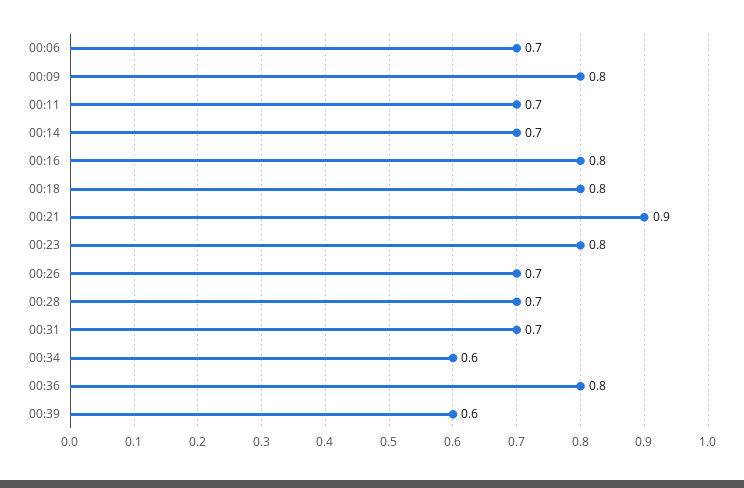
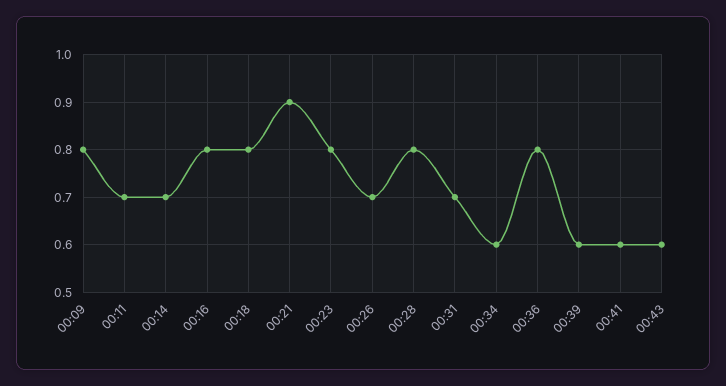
00:06: 0.7 -> none
00:28: 0.7 -> 0.8
00:41: none -> 0.6
00:43: none -> 0.6

